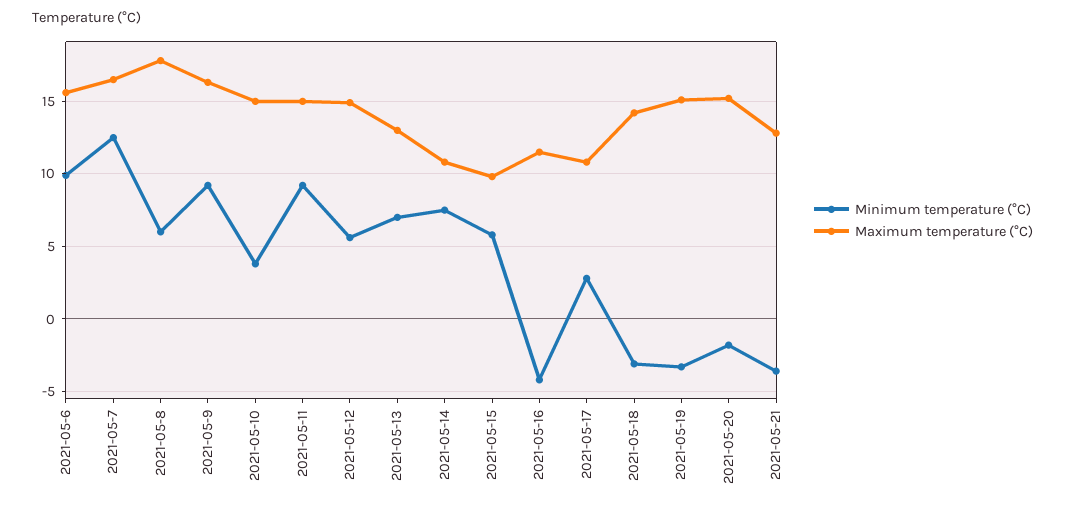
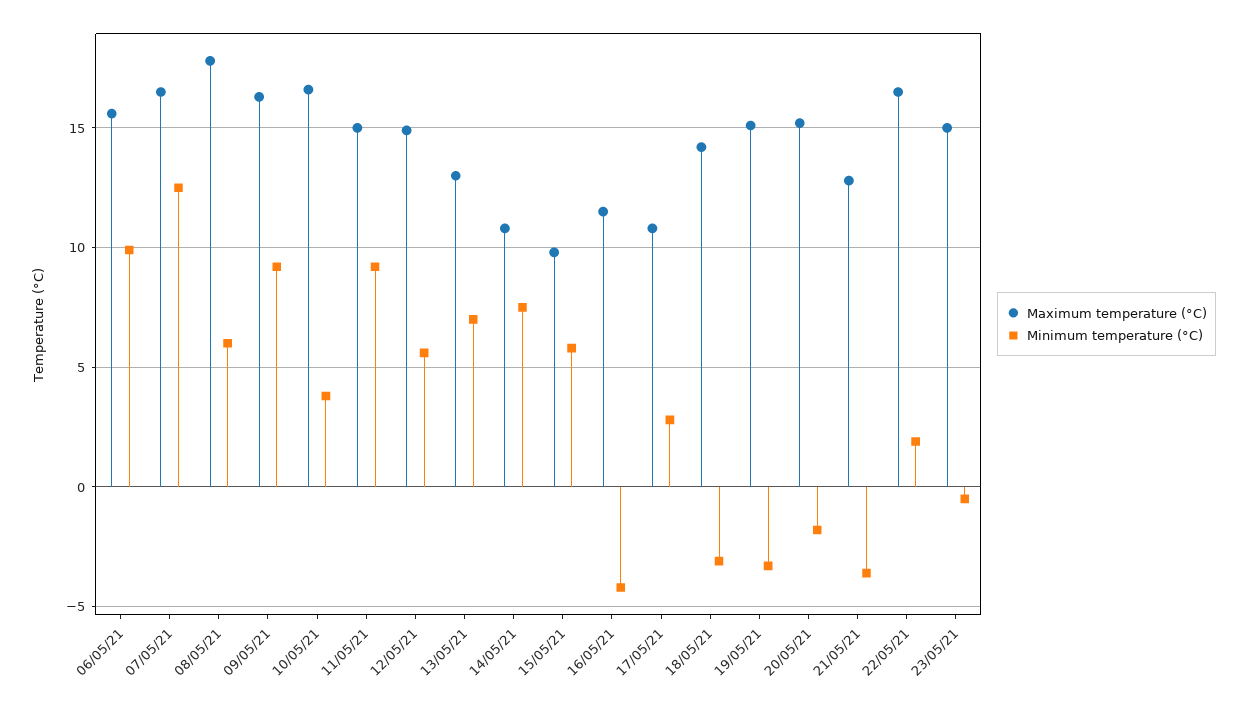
Maximum temperature (°C), 2021-05-10: 15 -> 16.5
Maximum temperature (°C), 22/05/21: none -> 16.5
Minimum temperature (°C), 22/05/21: none -> 2
Maximum temperature (°C), 23/05/21: none -> 15
Minimum temperature (°C), 23/05/21: none -> -0.5

